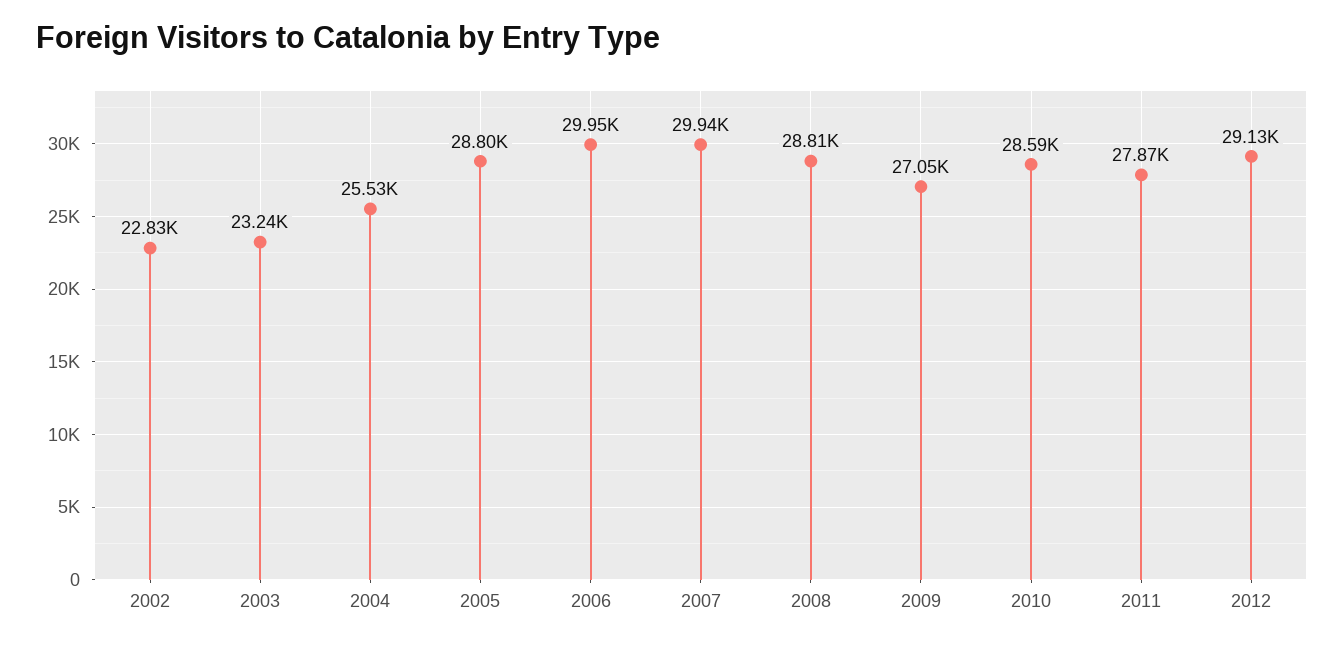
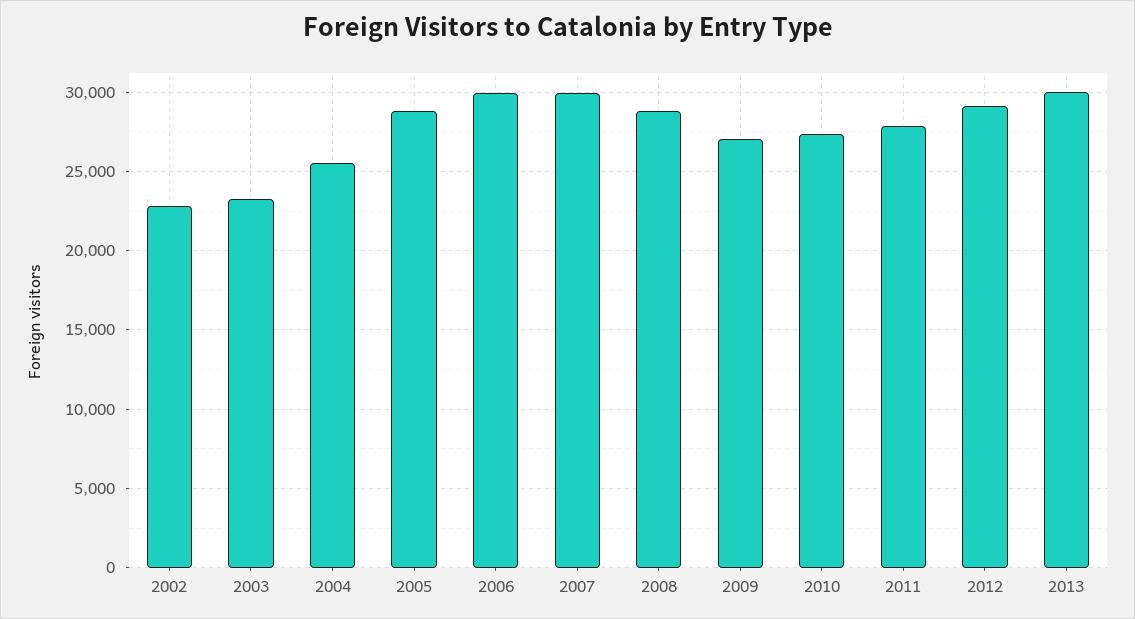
2010: 28590 -> 27500
2013: none -> 30000

